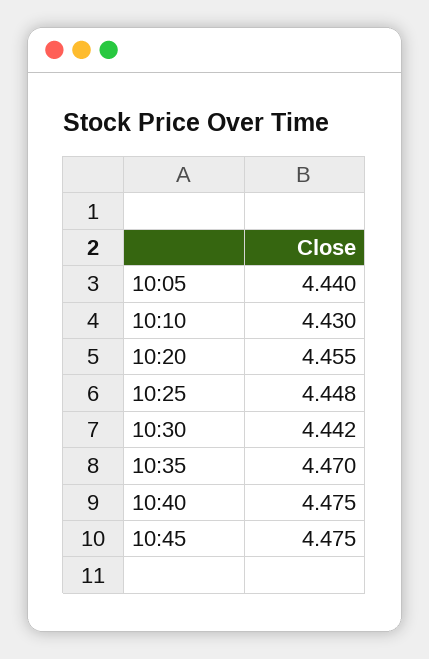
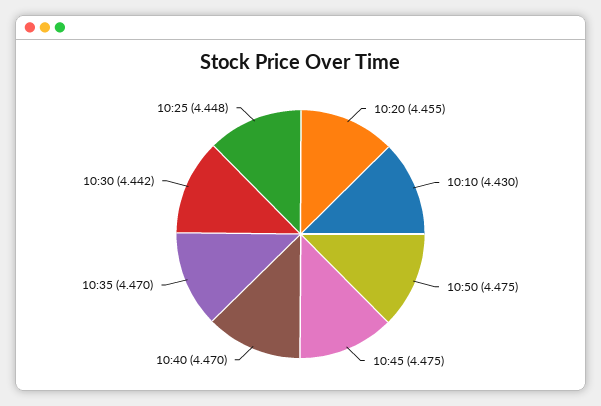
10:05: 4.44 -> none
10:40: 4.475 -> 4.47
10:50: none -> 4.475

